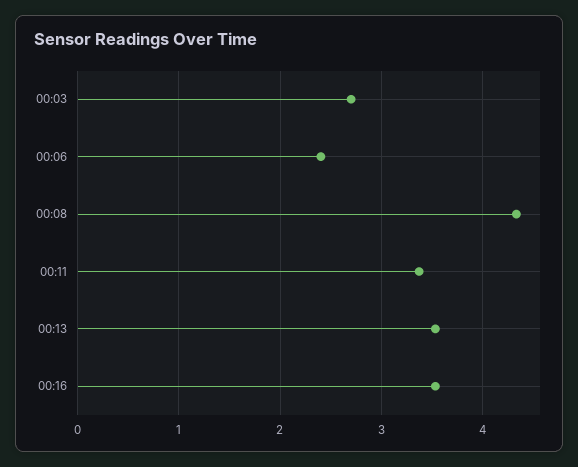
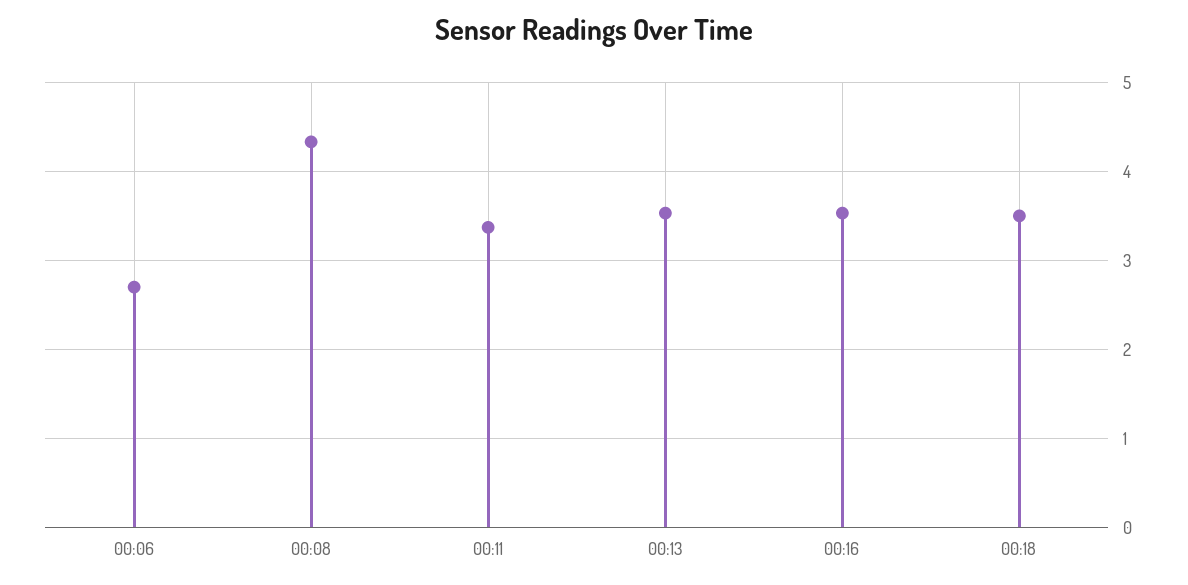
00:03: 2.7 -> none
00:06: 2.4 -> 2.7
00:18: none -> 3.5

